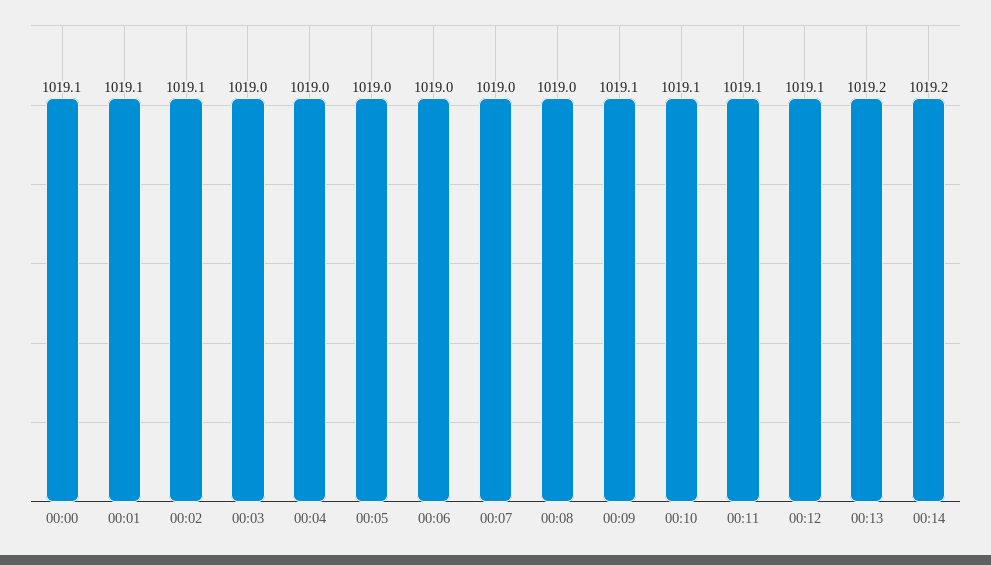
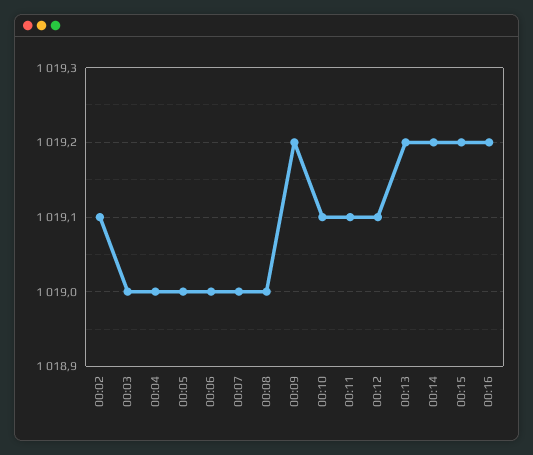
00:00: 1019.1 -> none
00:01: 1019.1 -> none
00:09: 1019.1 -> 1019.2
00:15: none -> 1019.2
00:16: none -> 1019.2

